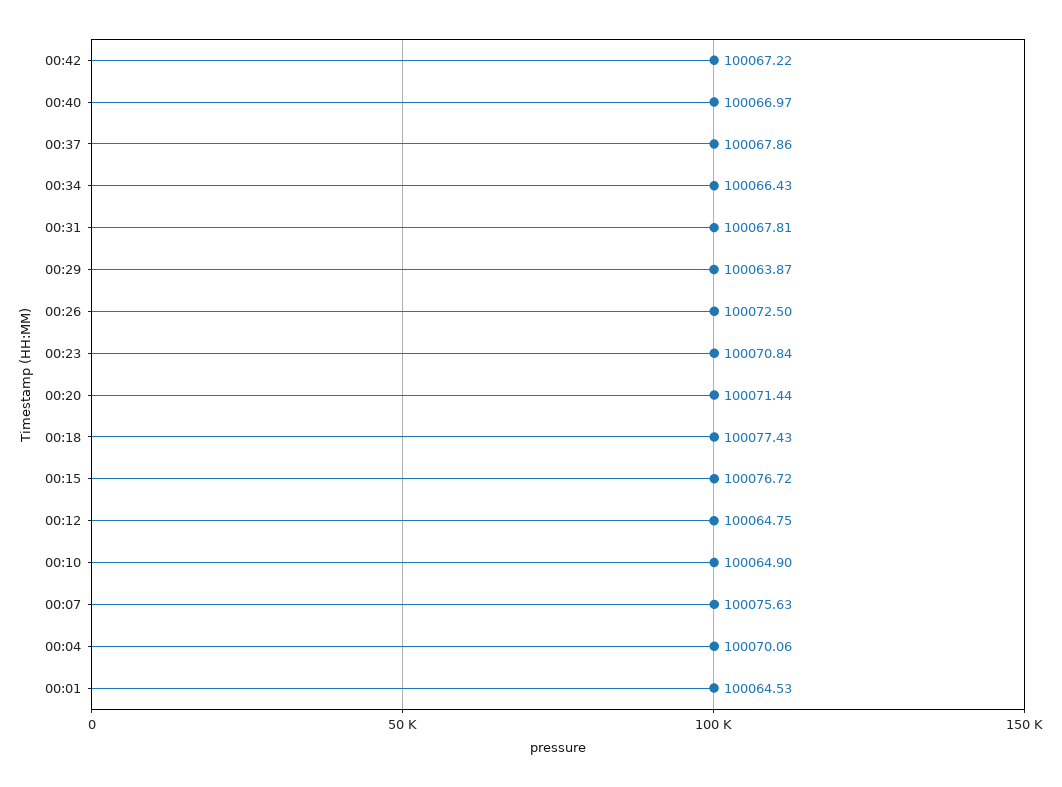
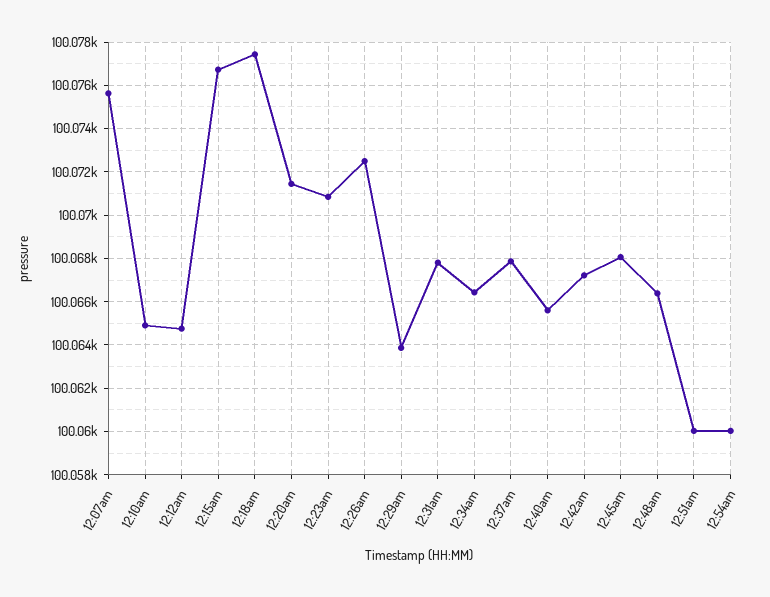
00:40: 100066.97 -> 100065.5
00:04: 100070.06 -> none
00:01: 100064.53 -> none
12:45am: none -> 100068
12:48am: none -> 100066.5
12:51am: none -> 100060
12:54am: none -> 100060

